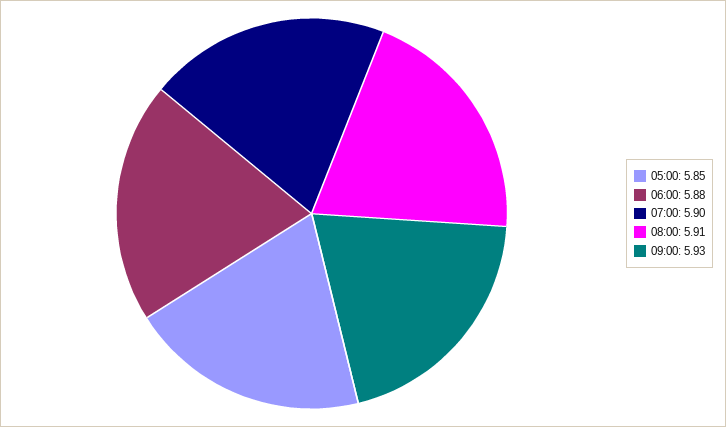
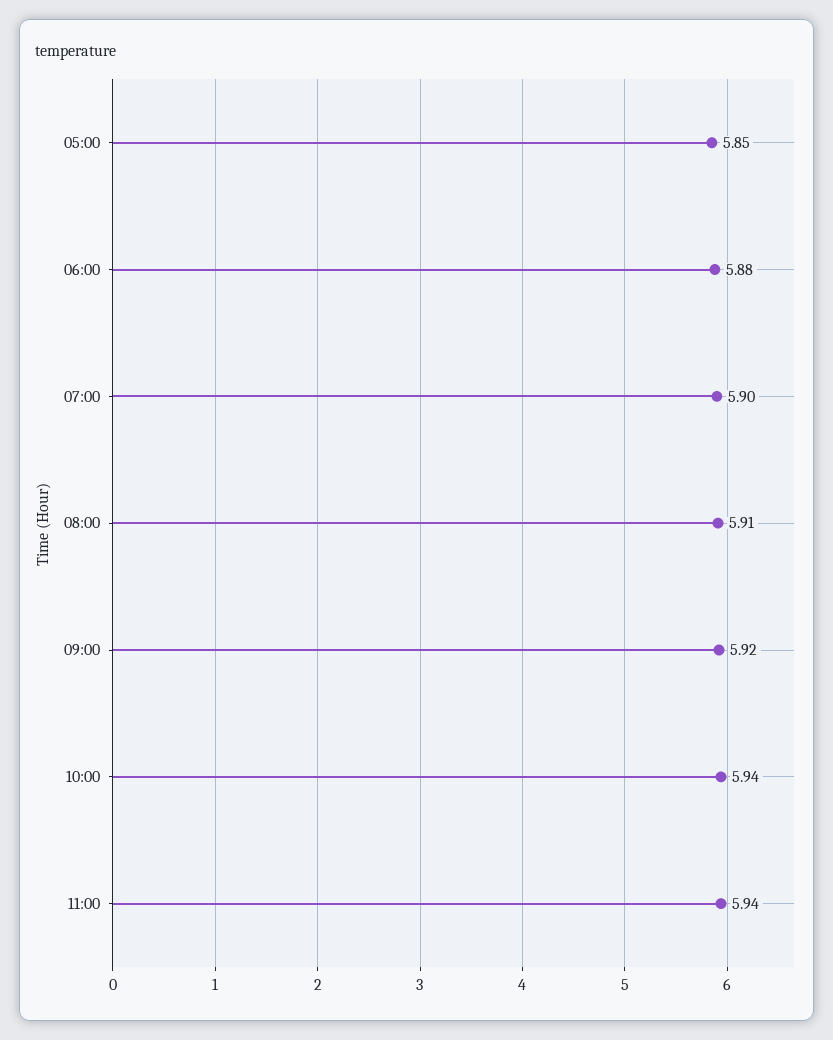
09:00: 5.93 -> 5.92
10:00: none -> 5.94
11:00: none -> 5.94

